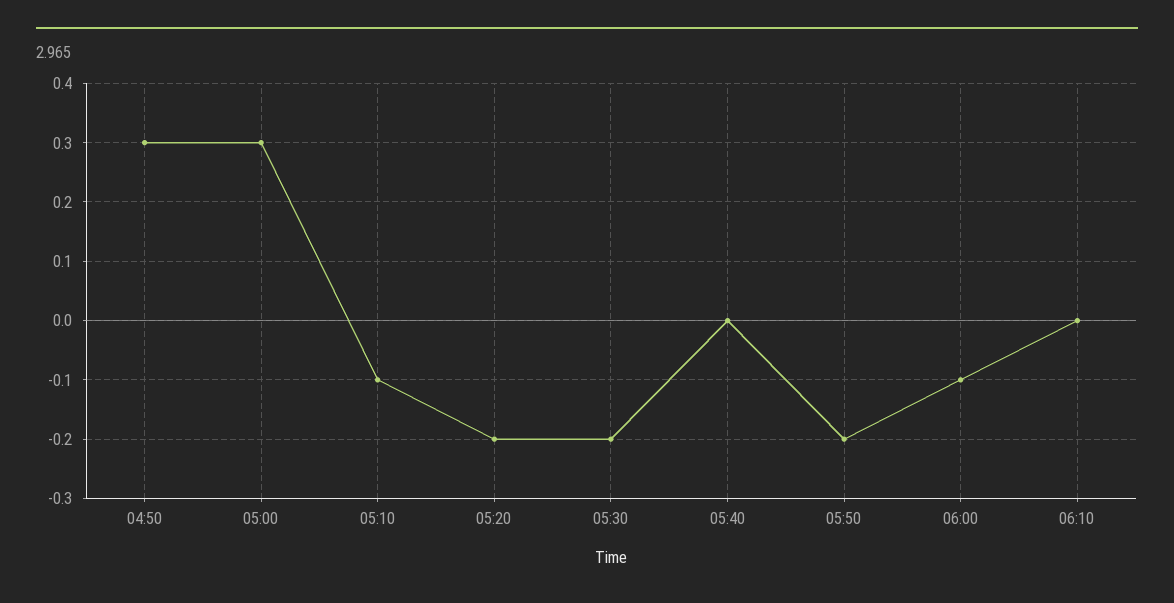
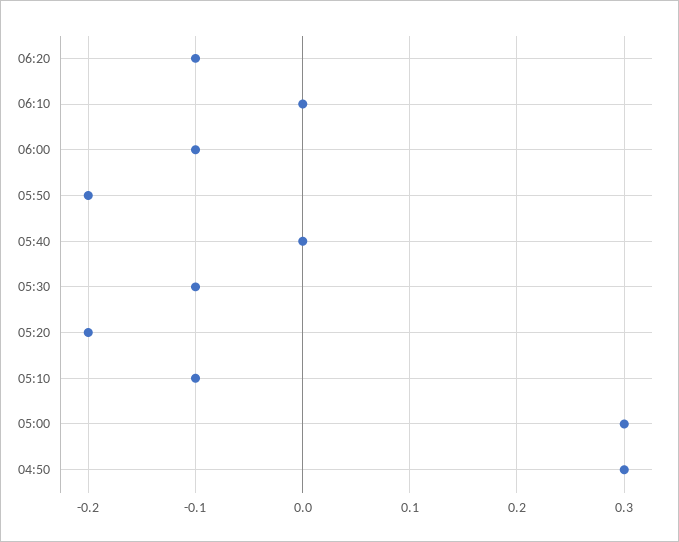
05:30: -0.2 -> -0.1
06:20: none -> -0.1

